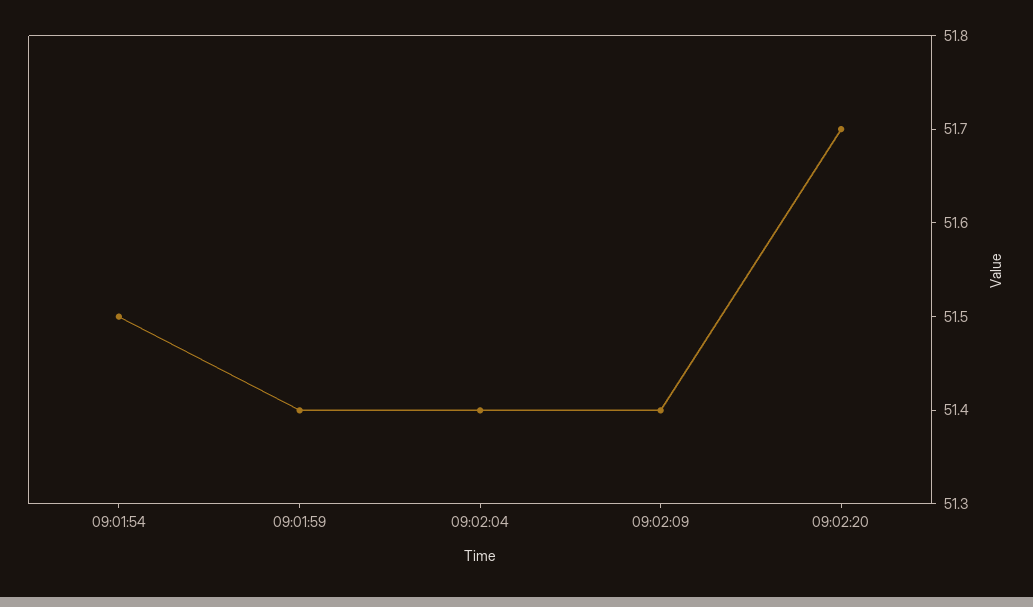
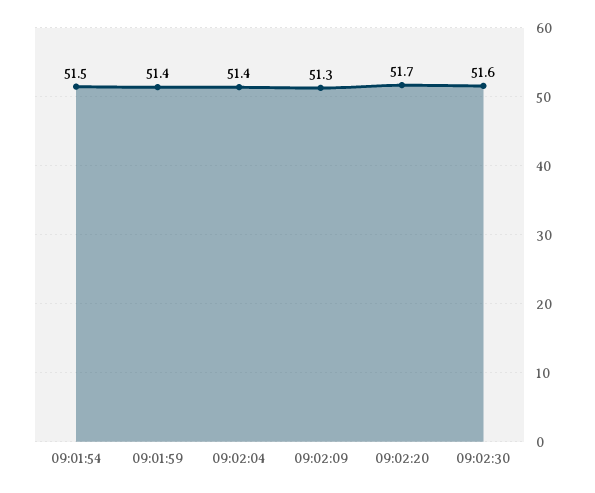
09:02:09: 51.4 -> 51.3
09:02:30: none -> 51.6

